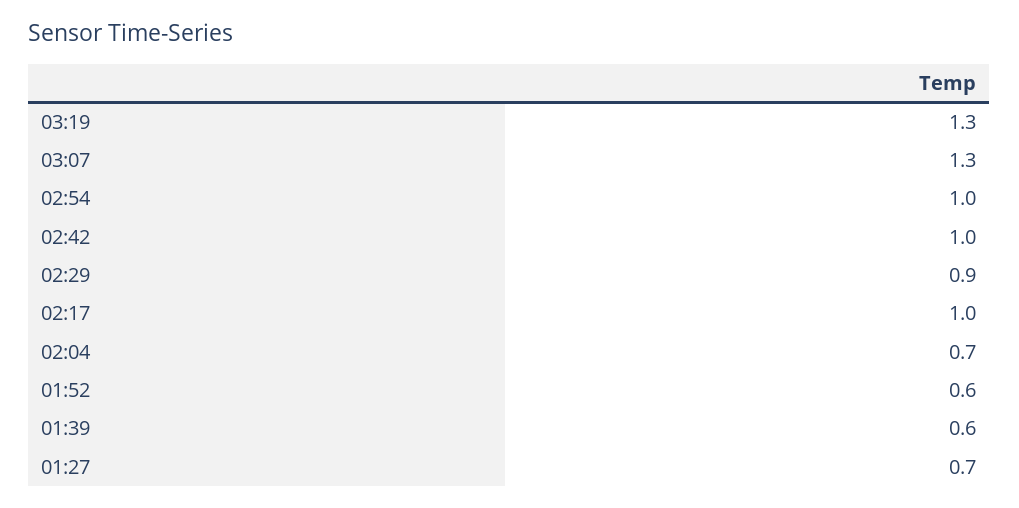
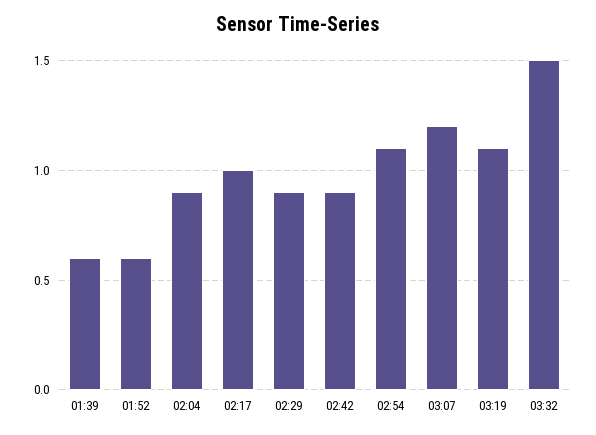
03:19: 1.3 -> 1.1
03:07: 1.3 -> 1.2
02:54: 1 -> 1.1
02:42: 1 -> 0.9
02:04: 0.7 -> 0.9
01:27: 0.7 -> none
03:32: none -> 1.5

